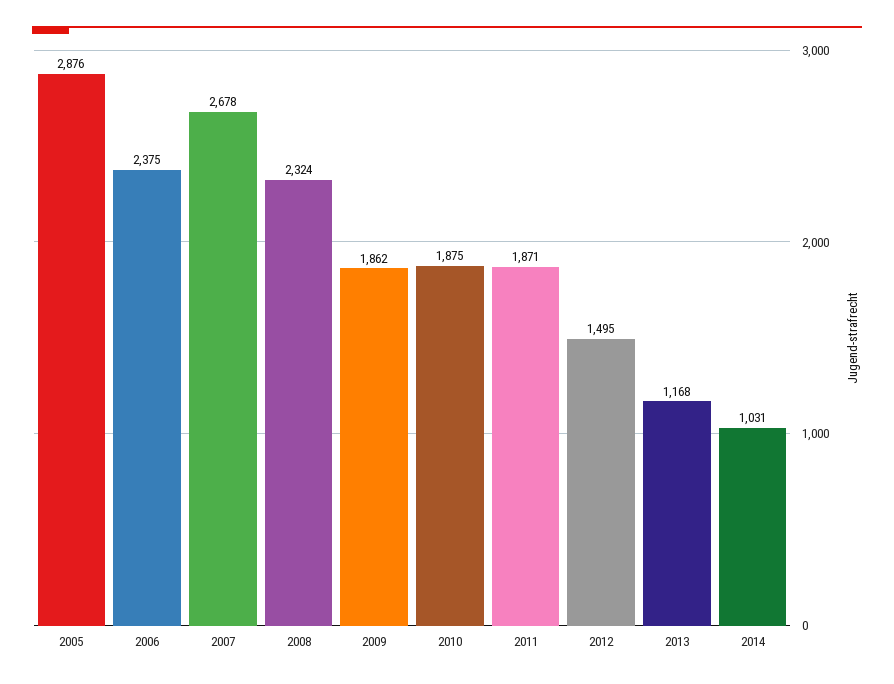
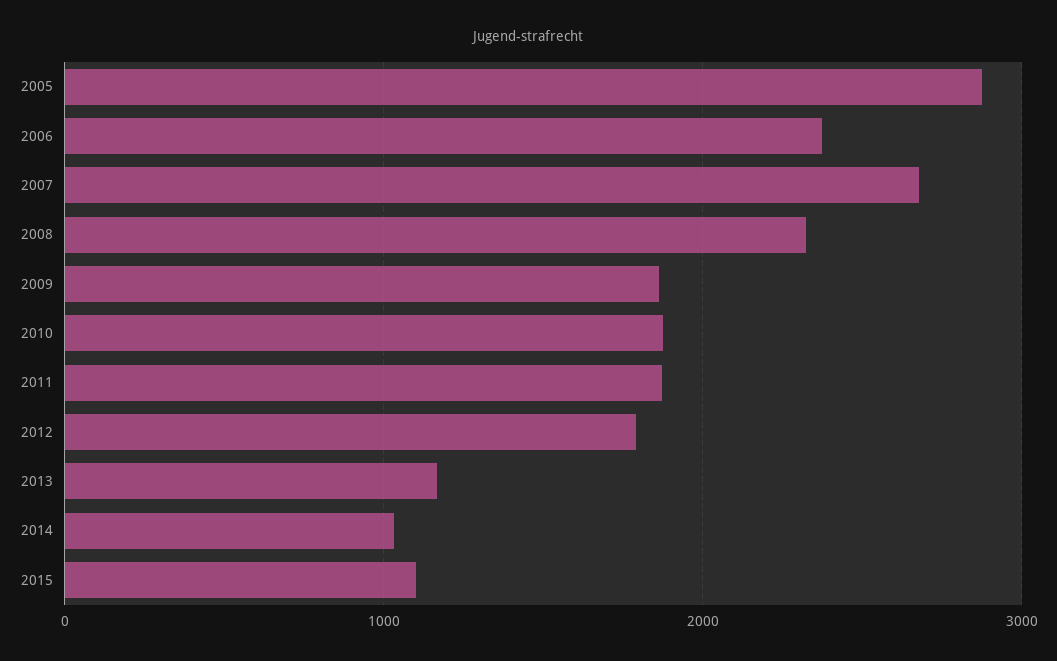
2012: 1495 -> 1800
2015: none -> 1100

